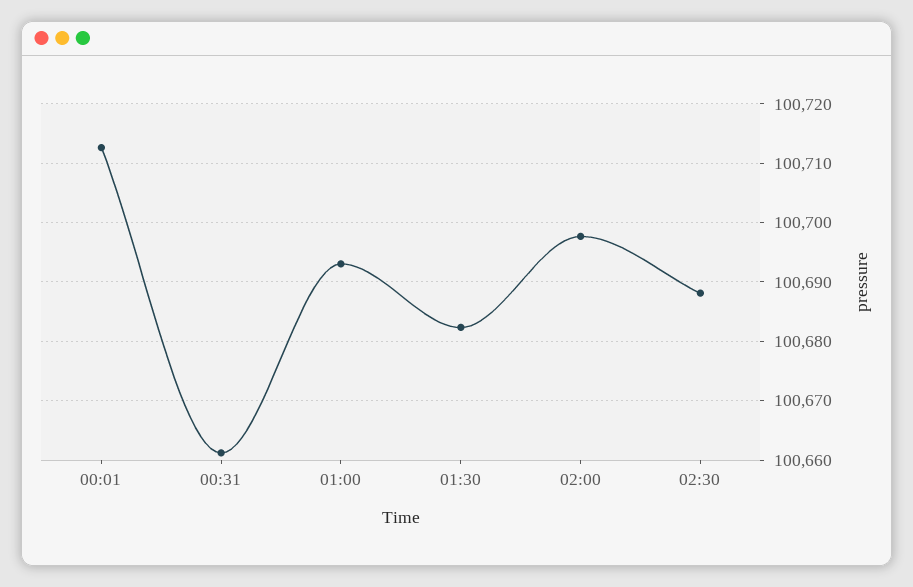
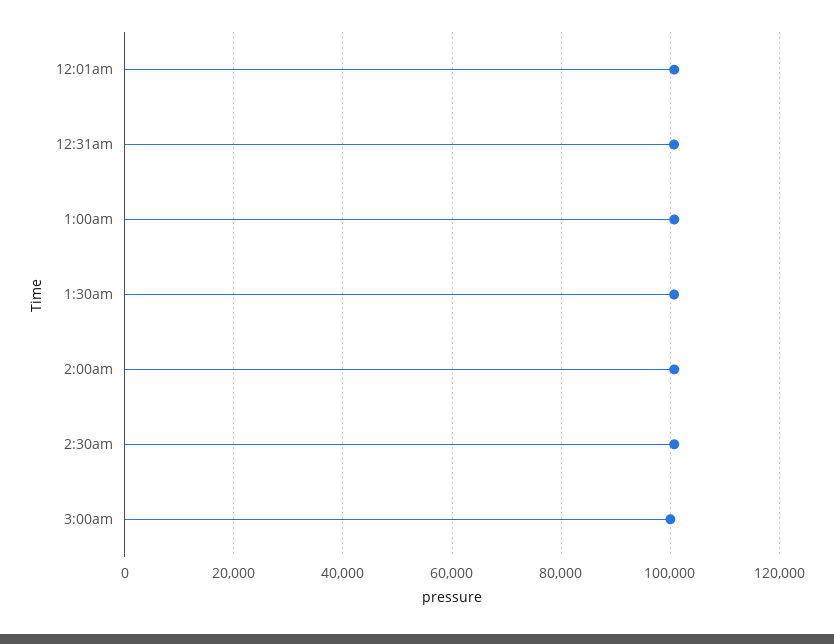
3:00am: none -> 100000

